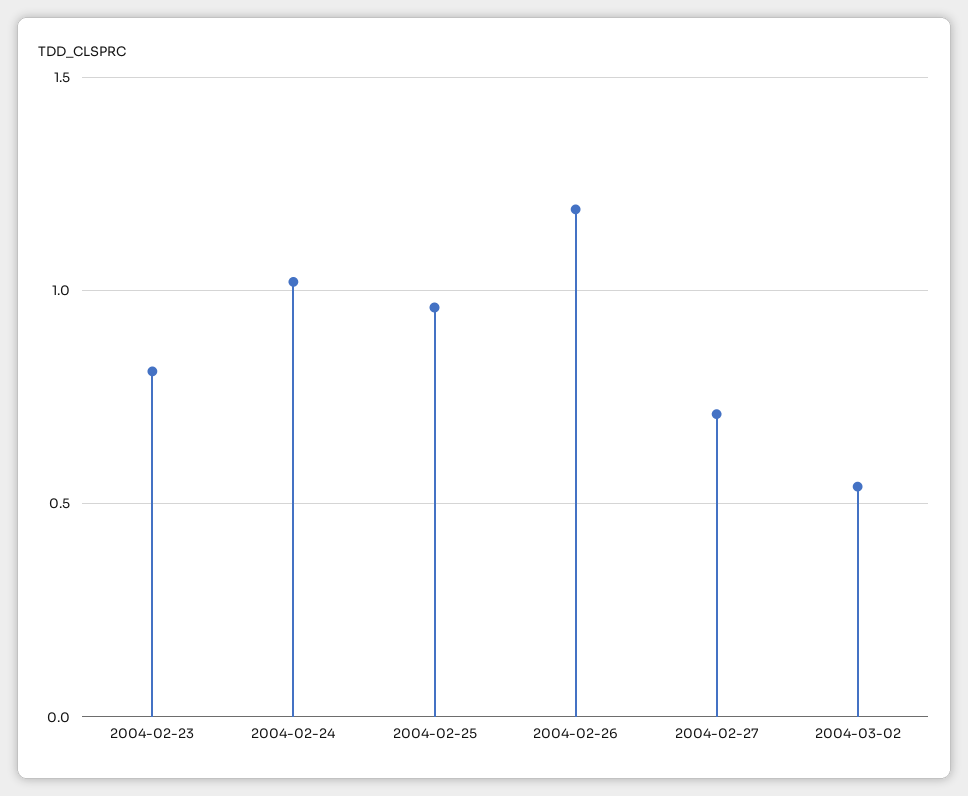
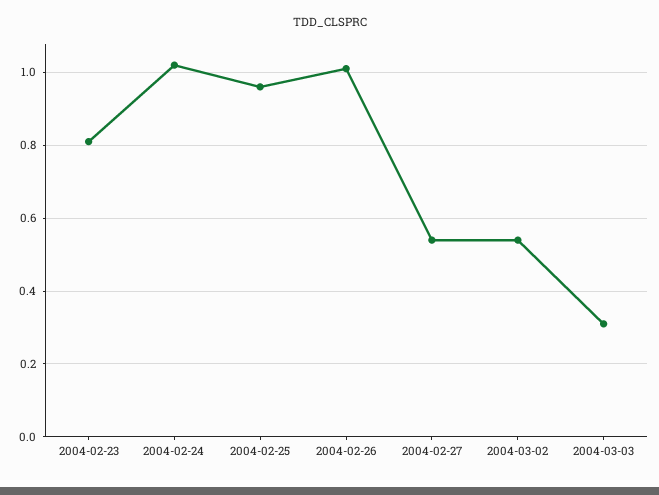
2004-02-26: 1.2 -> 1
2004-02-27: 0.7 -> 0.55
2004-03-03: none -> 0.3

